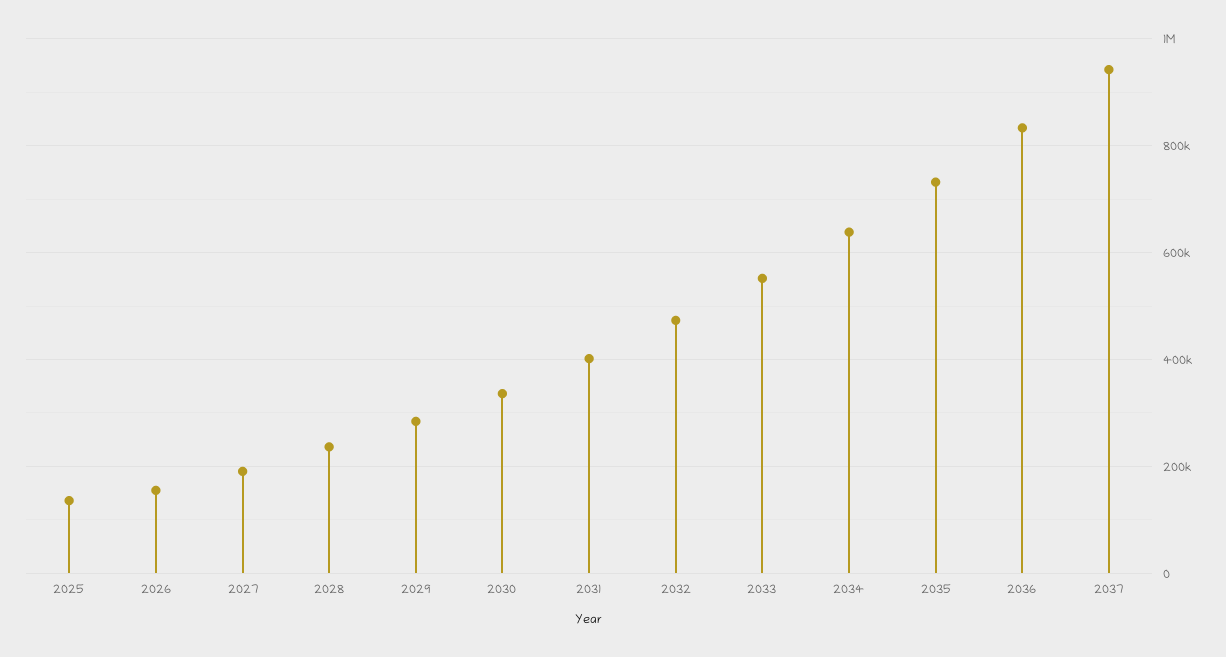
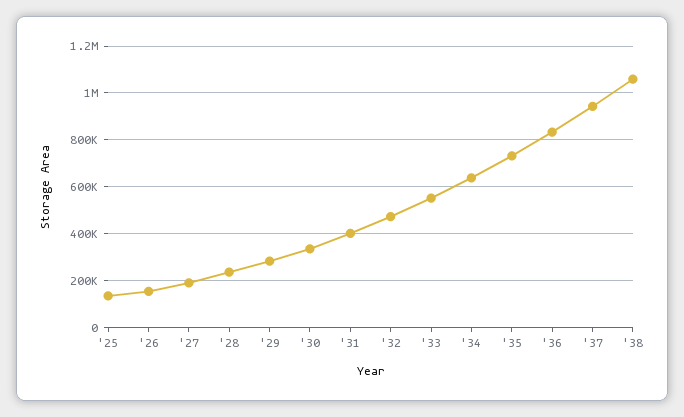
'38: none -> 1050000

